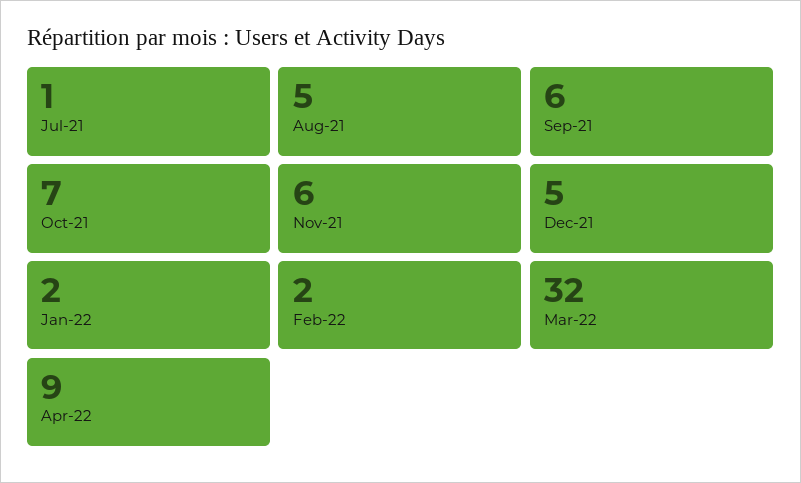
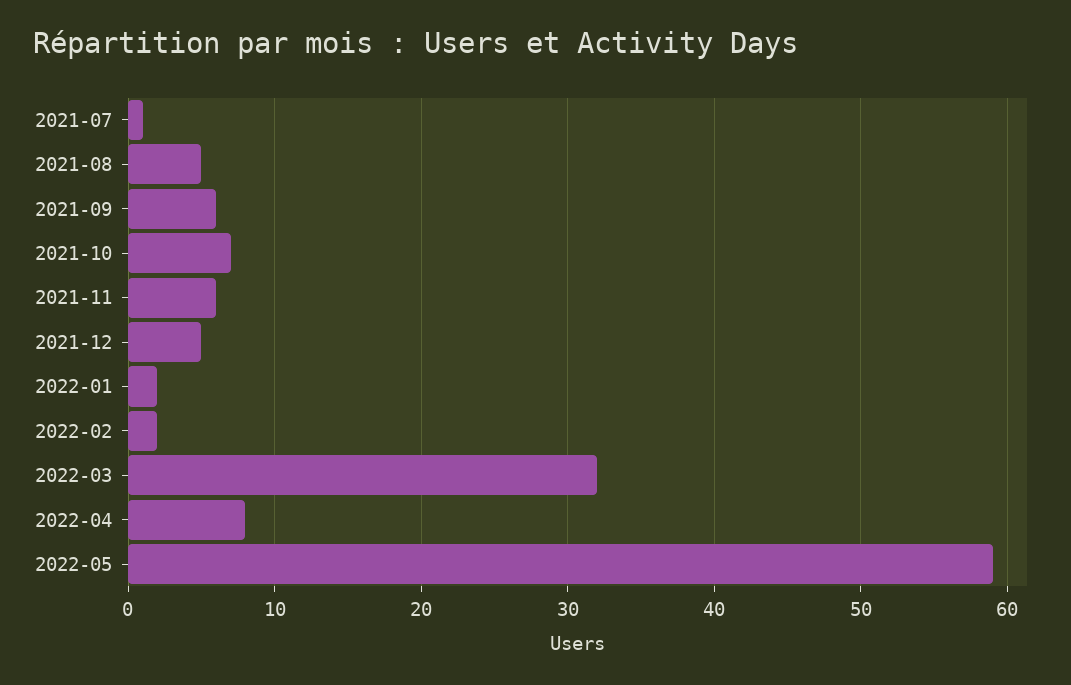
Apr-22: 9 -> 8
2022-05: none -> 59

